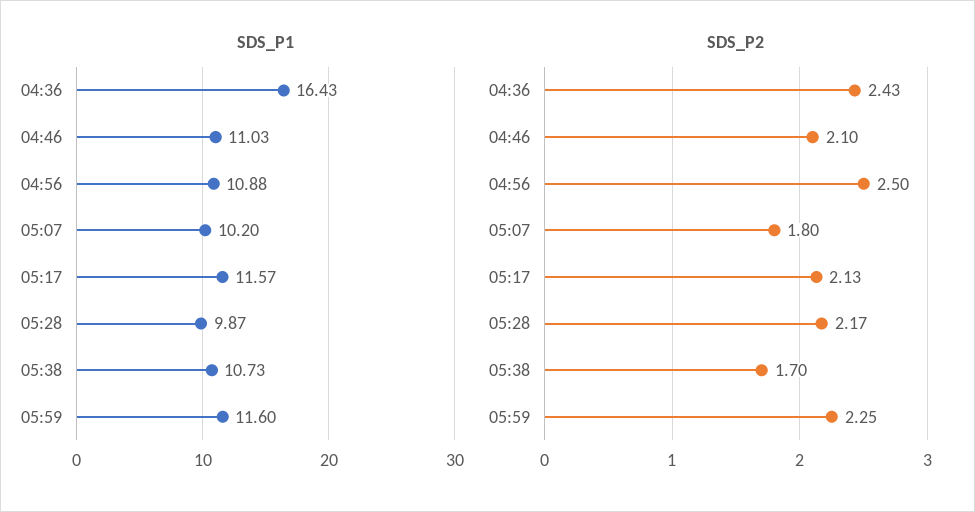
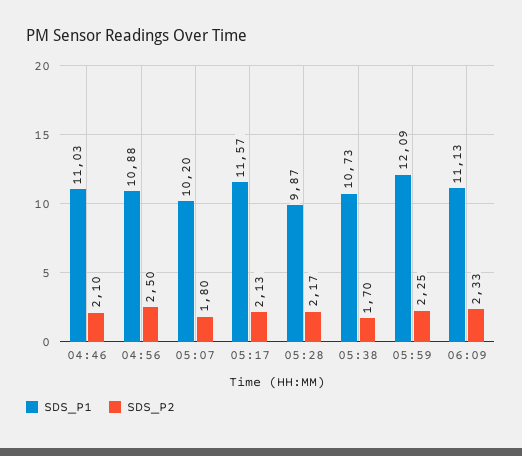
SDS_P1, 04:36: 16.43 -> none
SDS_P1, 05:59: 11.6 -> 12.09
SDS_P2, 04:36: 2.43 -> none
SDS_P1, 06:09: none -> 11.13
SDS_P2, 06:09: none -> 2.33

